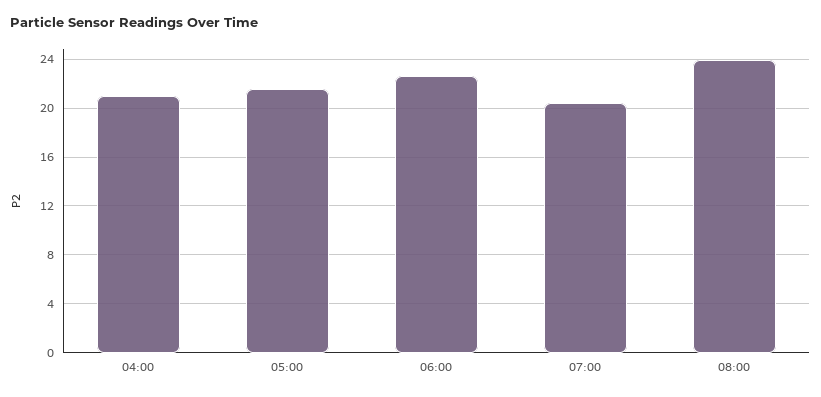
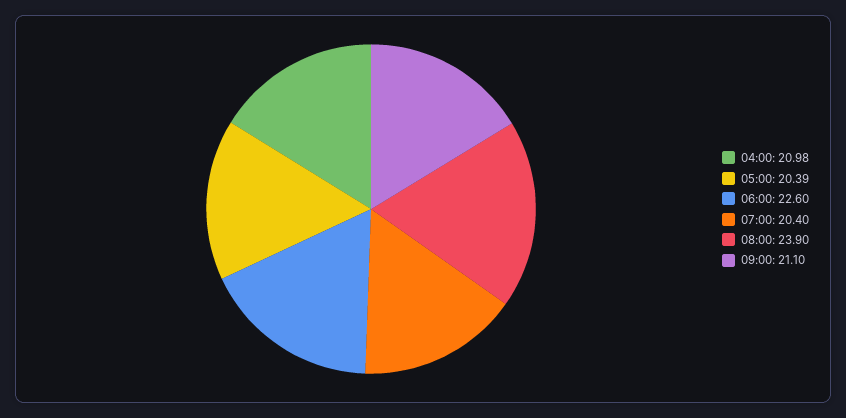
05:00: 21.5 -> 20.39
09:00: none -> 21.1

